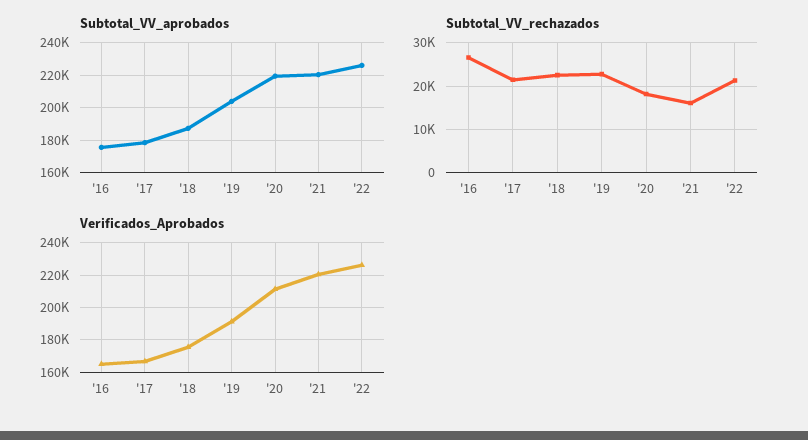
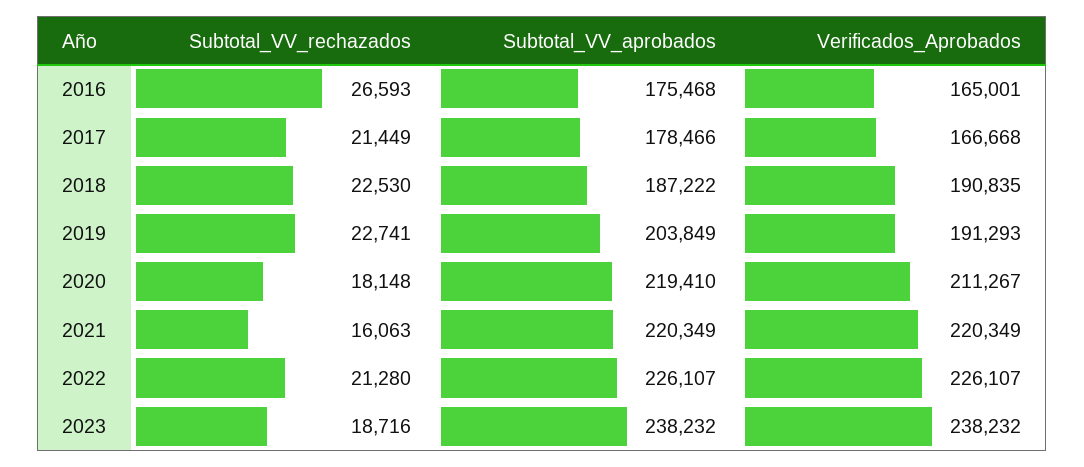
Verificados_Aprobados, '18: 175000 -> 190835
Subtotal_VV_rechazados, 2023: none -> 18716
Subtotal_VV_aprobados, 2023: none -> 238232
Verificados_Aprobados, 2023: none -> 238232

